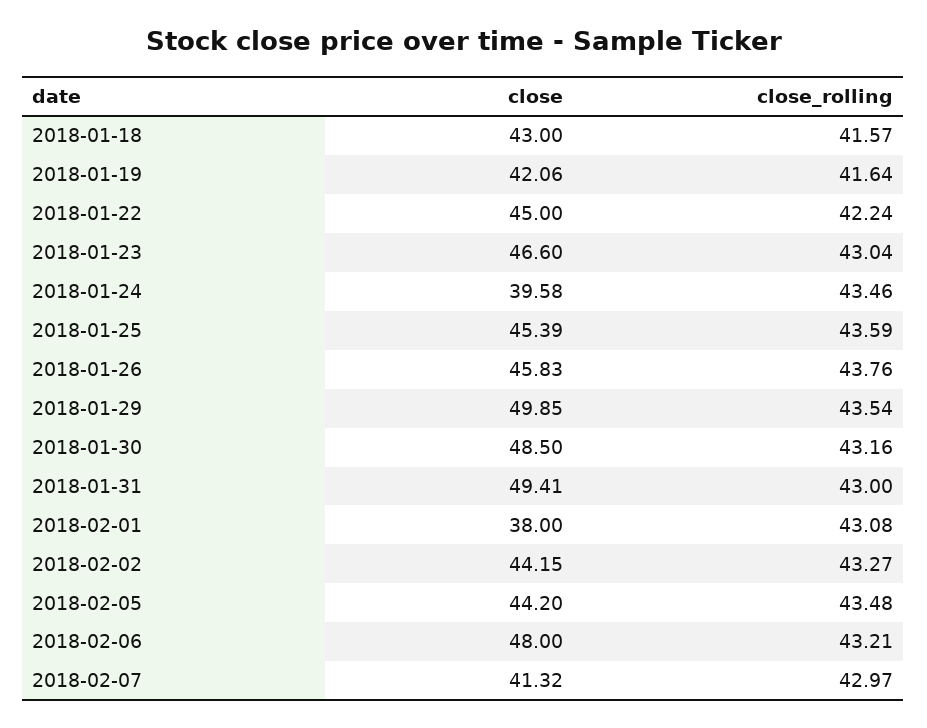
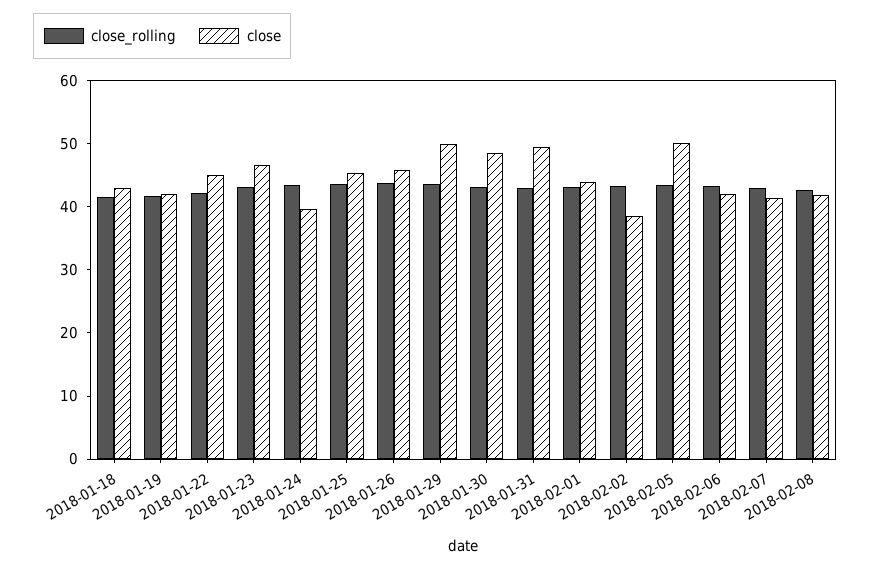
close, 2018-02-01: 38 -> 44
close, 2018-02-02: 44.15 -> 38
close, 2018-02-05: 44.2 -> 50
close, 2018-02-06: 48 -> 42
close_rolling, 2018-02-08: none -> 42
close, 2018-02-08: none -> 42

